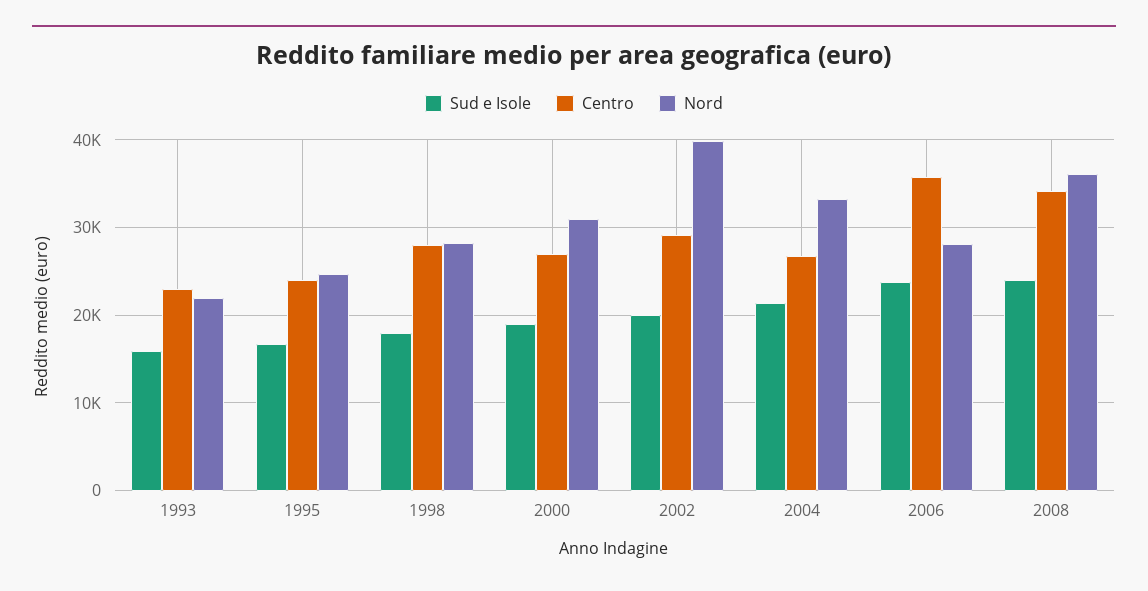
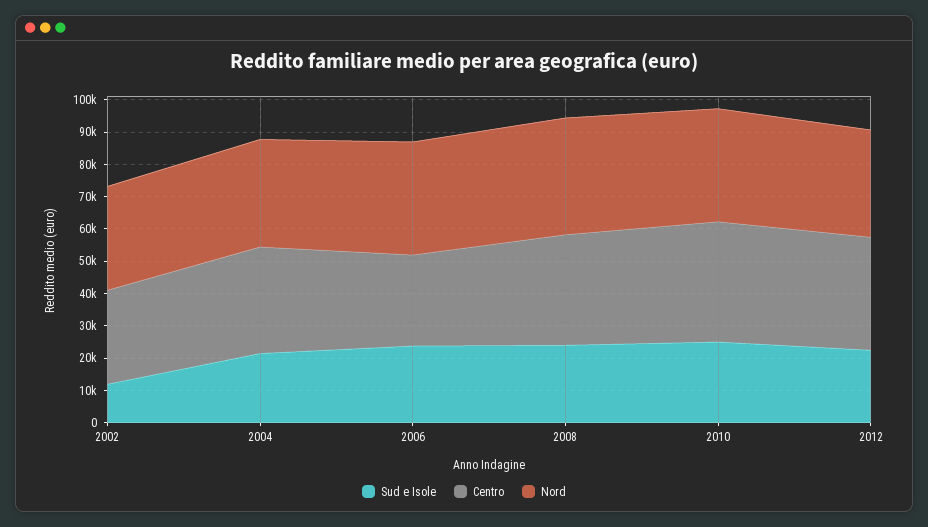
Sud e Isole, 1993: 16000 -> none
Centro, 1993: 23000 -> none
Nord, 1993: 22000 -> none
Sud e Isole, 1995: 17000 -> none
Centro, 1995: 24000 -> none
Nord, 1995: 25000 -> none
Sud e Isole, 1998: 18000 -> none
Centro, 1998: 28000 -> none
Nord, 1998: 28000 -> none
Sud e Isole, 2000: 19000 -> none
Centro, 2000: 27000 -> none
Nord, 2000: 31000 -> none
Sud e Isole, 2002: 20000 -> 12500
Nord, 2002: 40000 -> 32500
Centro, 2004: 27000 -> 32500
Centro, 2006: 36000 -> 27500
Nord, 2006: 28000 -> 35000
Sud e Isole, 2010: none -> 25000
Centro, 2010: none -> 37500
Nord, 2010: none -> 35000
Sud e Isole, 2012: none -> 22500
Centro, 2012: none -> 35000
Nord, 2012: none -> 32500

